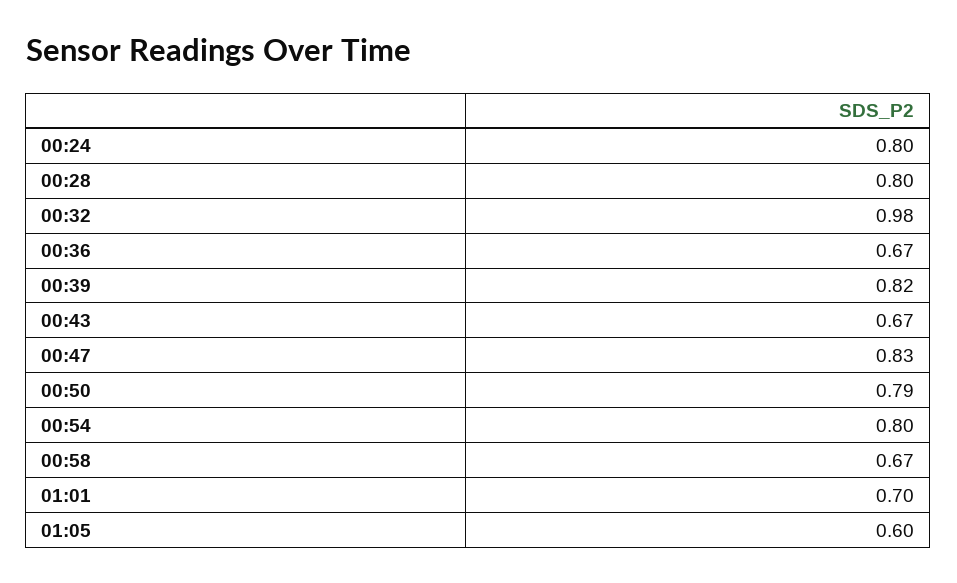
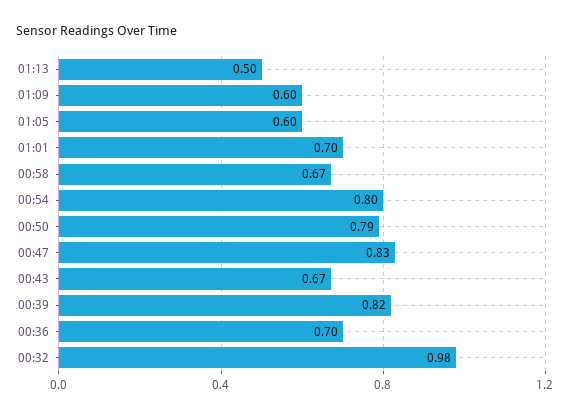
00:24: 0.8 -> none
00:28: 0.8 -> none
00:36: 0.67 -> 0.7
01:13: none -> 0.5
01:09: none -> 0.6

